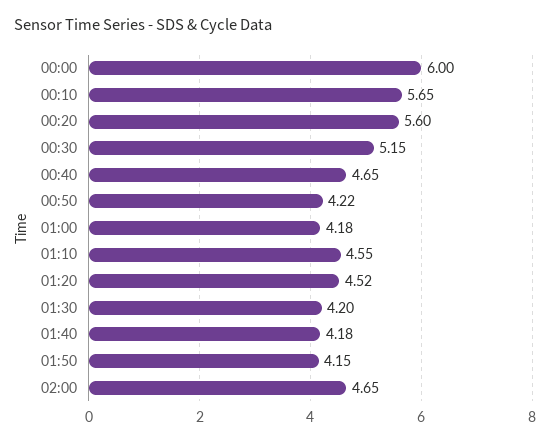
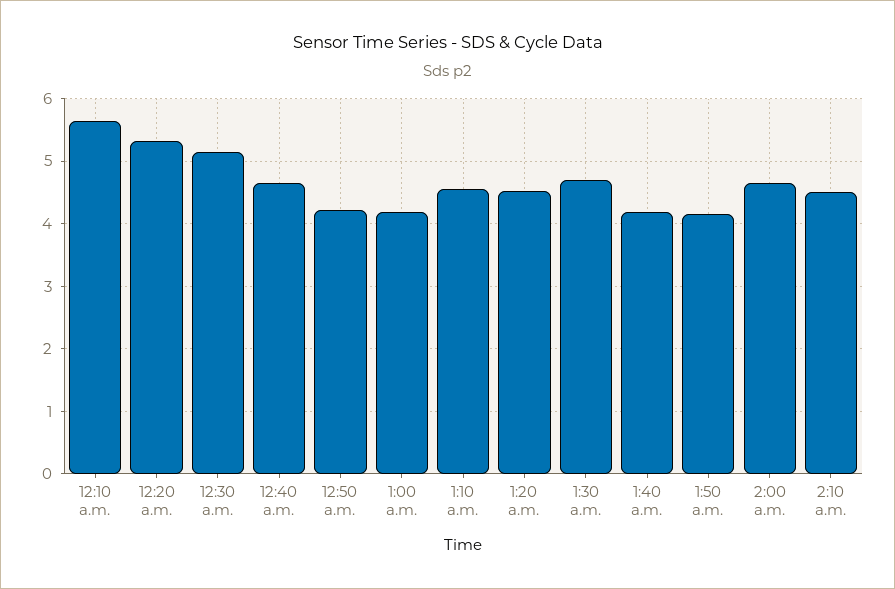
00:00: 6 -> none
00:20: 5.6 -> 5.3
01:30: 4.2 -> 4.7
2:10 a.m.: none -> 4.5

